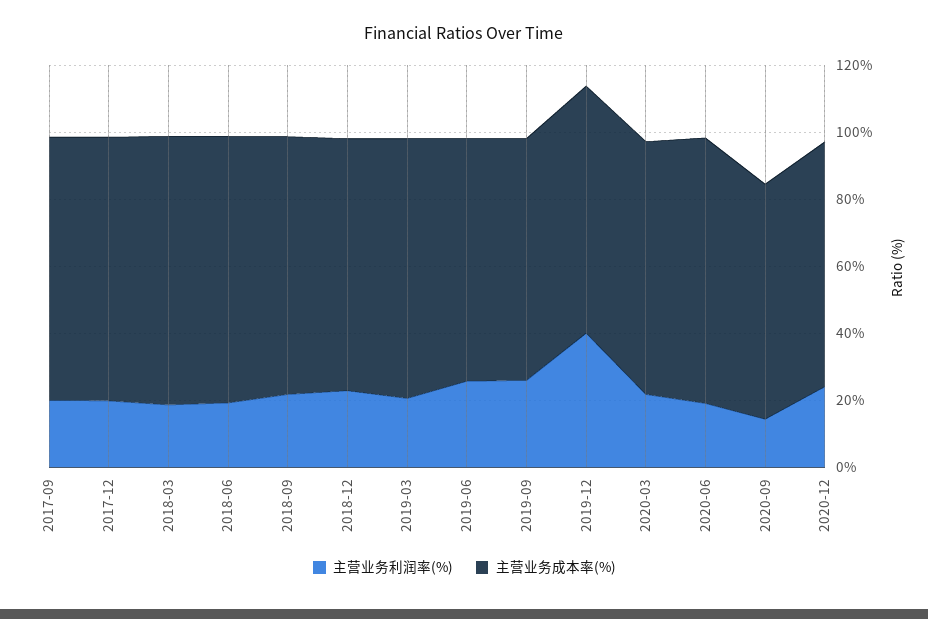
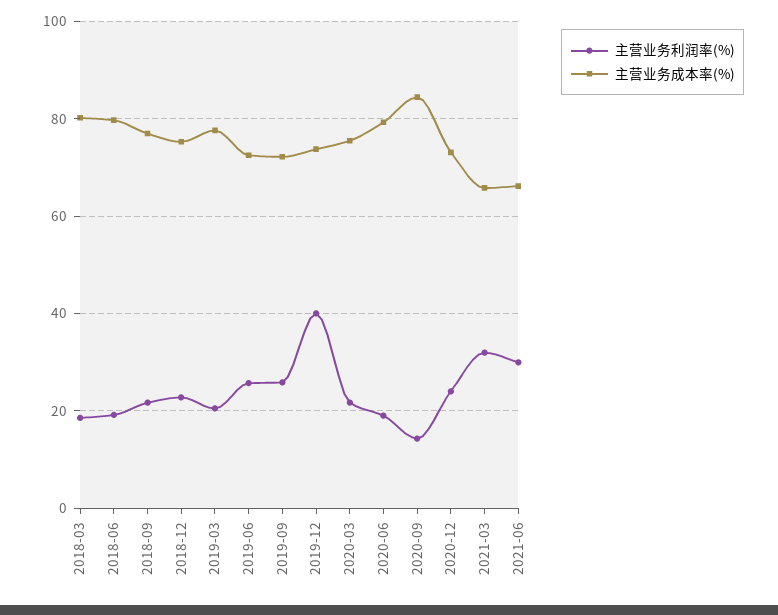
主营业务利润率(%), 2017-09: 20 -> none
主营业务成本率(%), 2017-09: 80 -> none
主营业务利润率(%), 2017-12: 20 -> none
主营业务成本率(%), 2017-12: 80 -> none
主营业务成本率(%), 2020-09: 70 -> 84
主营业务利润率(%), 2021-03: none -> 32
主营业务成本率(%), 2021-03: none -> 66
主营业务利润率(%), 2021-06: none -> 30
主营业务成本率(%), 2021-06: none -> 66

